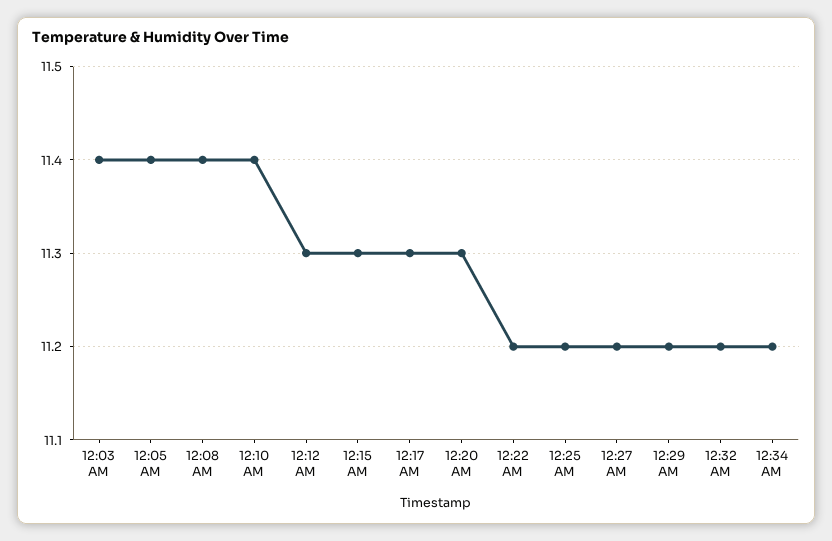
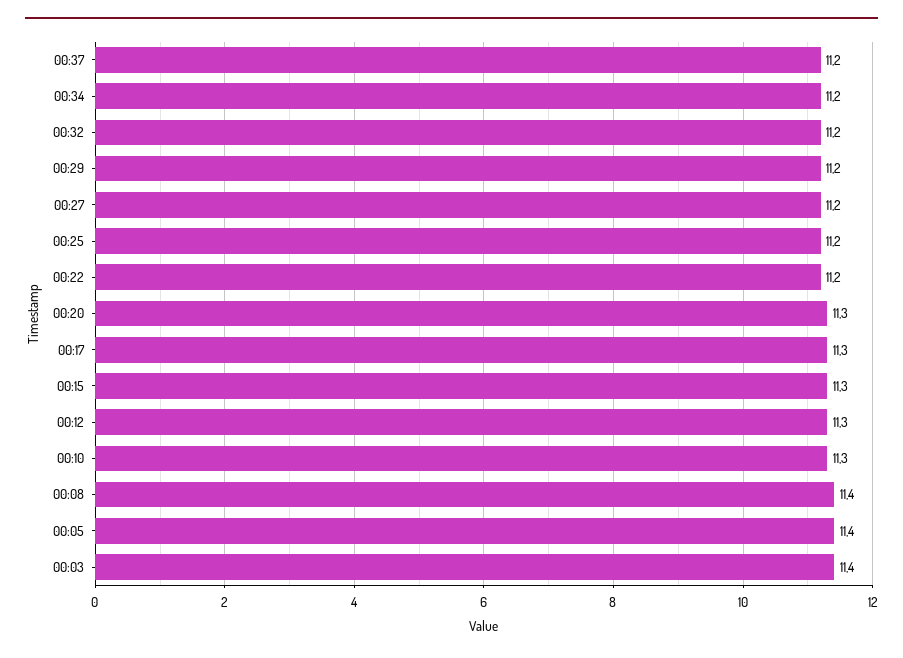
12:10 AM: 11.4 -> 11.3
00:37: none -> 11.2

